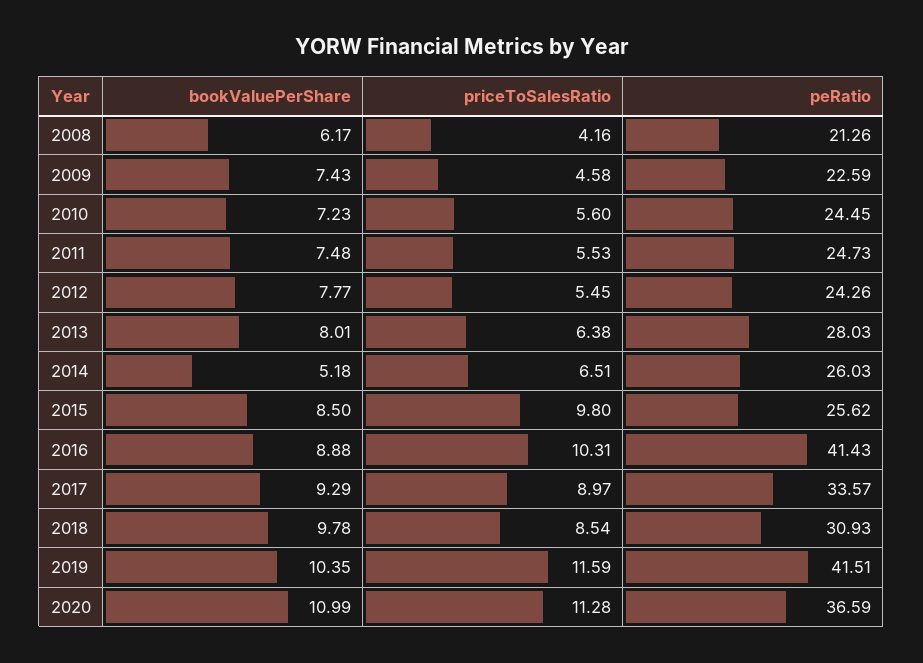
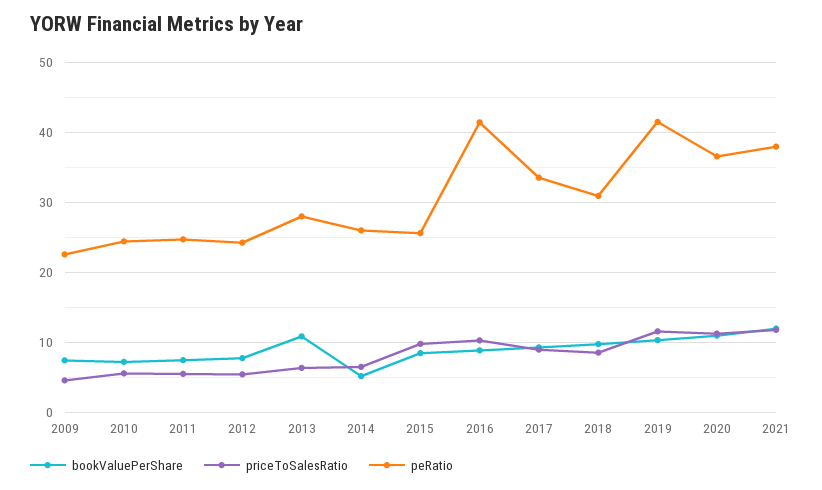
bookValuePerShare, 2008: 6.17 -> none
priceToSalesRatio, 2008: 4.16 -> none
peRatio, 2008: 21.26 -> none
bookValuePerShare, 2013: 8.01 -> 11
bookValuePerShare, 2021: none -> 12
priceToSalesRatio, 2021: none -> 12
peRatio, 2021: none -> 38

